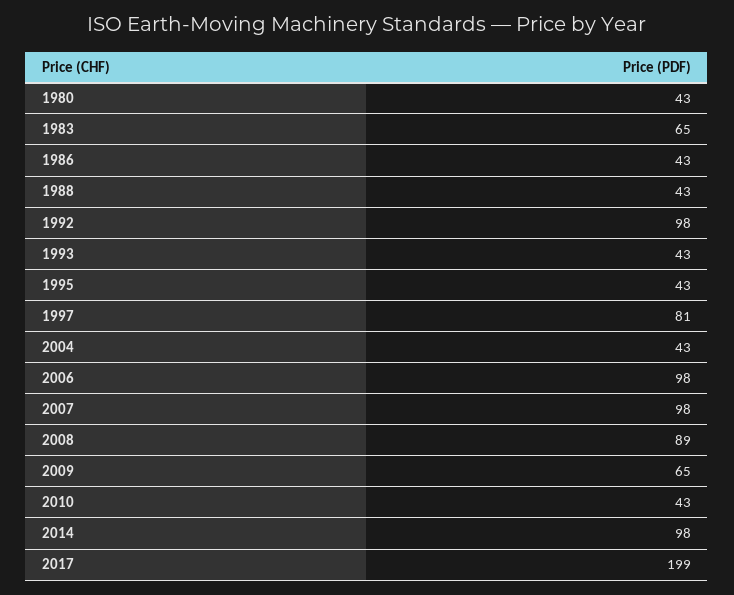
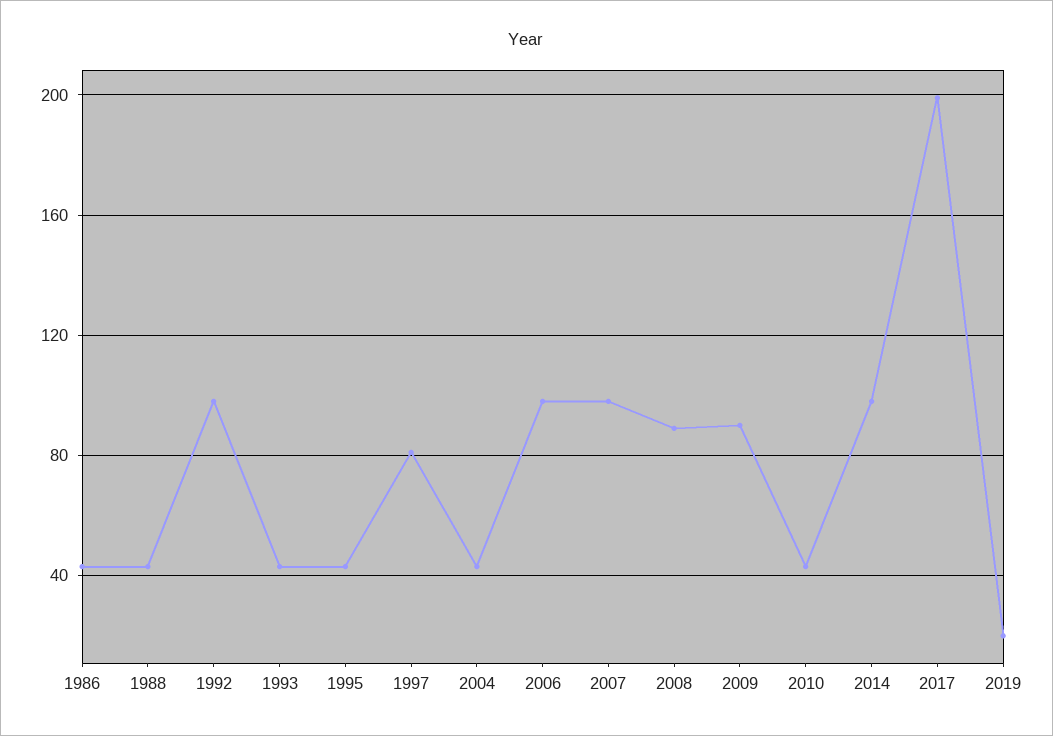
1980: 43 -> none
1983: 65 -> none
2009: 65 -> 90
2019: none -> 20

